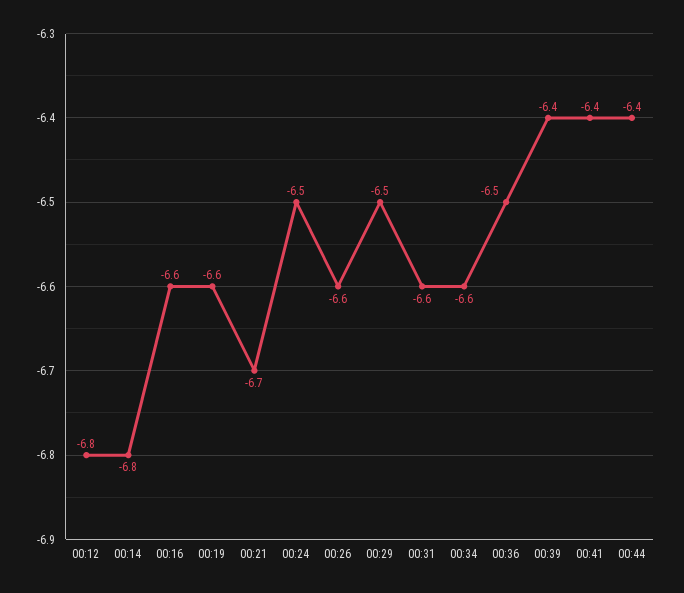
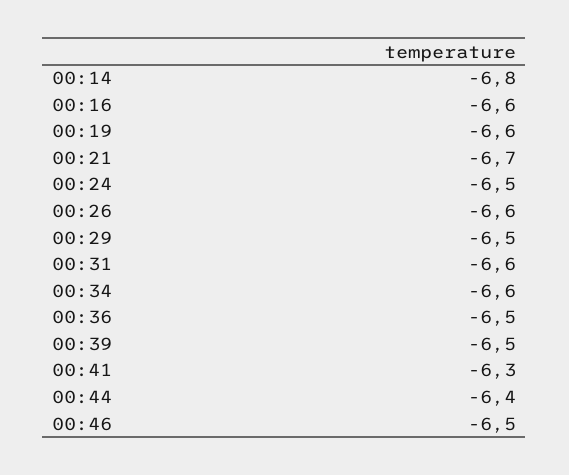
00:12: -6.8 -> none
00:39: -6.4 -> -6.5
00:41: -6.4 -> -6.3
00:46: none -> -6.5

